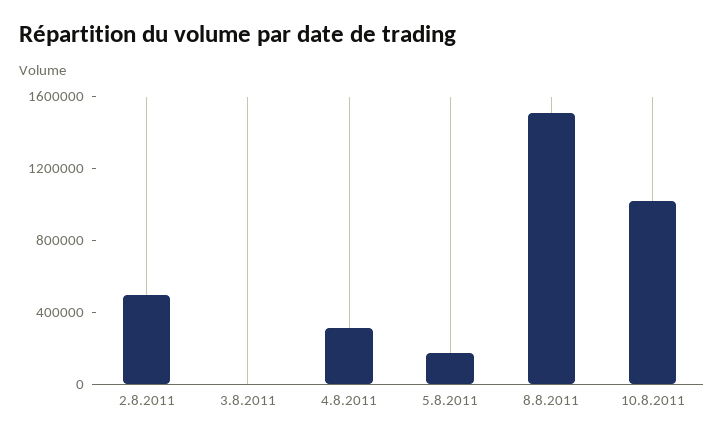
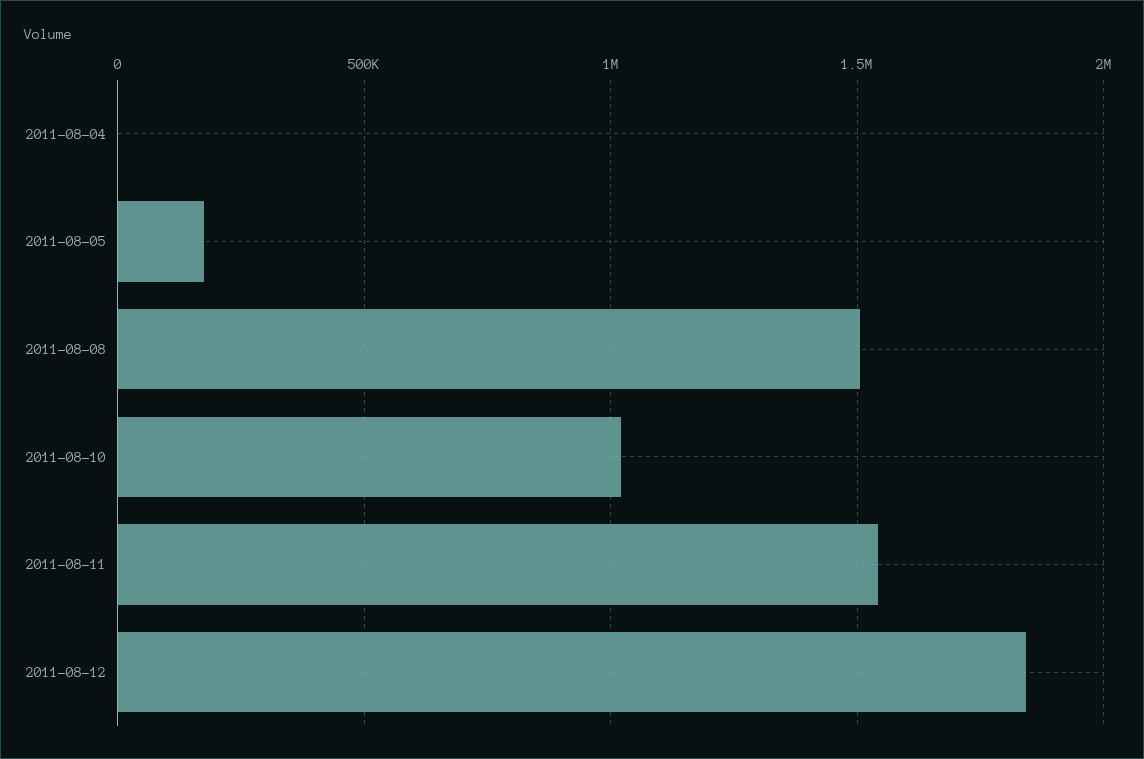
2.8.2011: 500000 -> none
3.8.2011: 0 -> none
4.8.2011: 300000 -> 0
2011-08-11: none -> 1550000
2011-08-12: none -> 1850000

